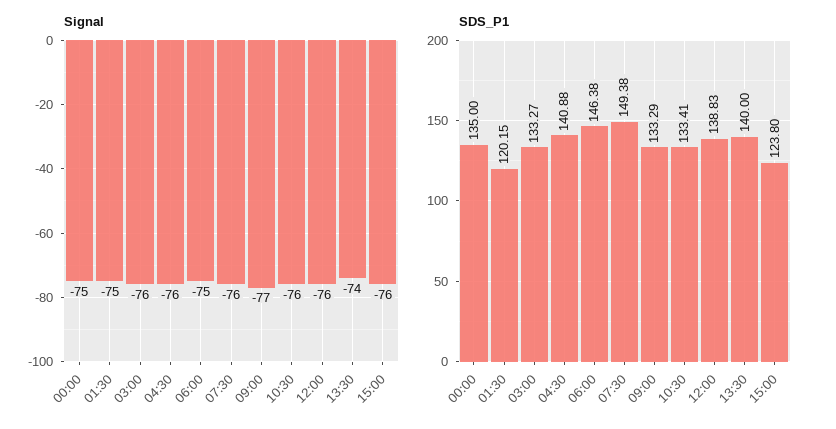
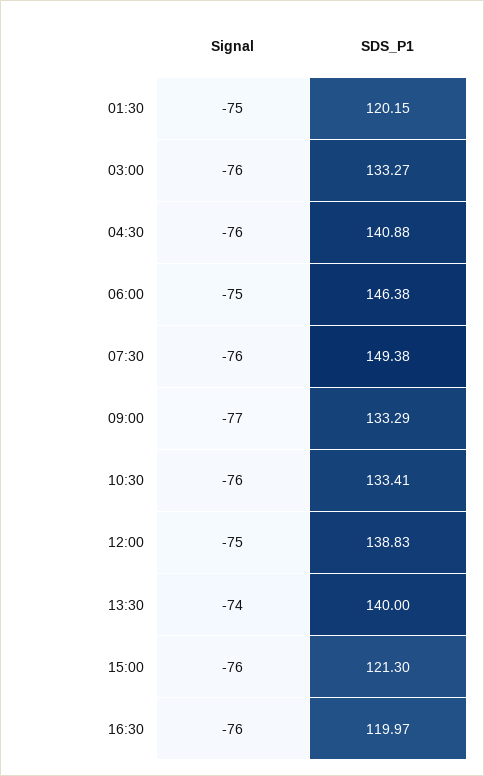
Signal, 00:00: -75 -> none
Signal, 12:00: -76 -> -75
SDS_P1, 00:00: 135 -> none
SDS_P1, 15:00: 123.8 -> 121.3
Signal, 16:30: none -> -76
SDS_P1, 16:30: none -> 119.97

